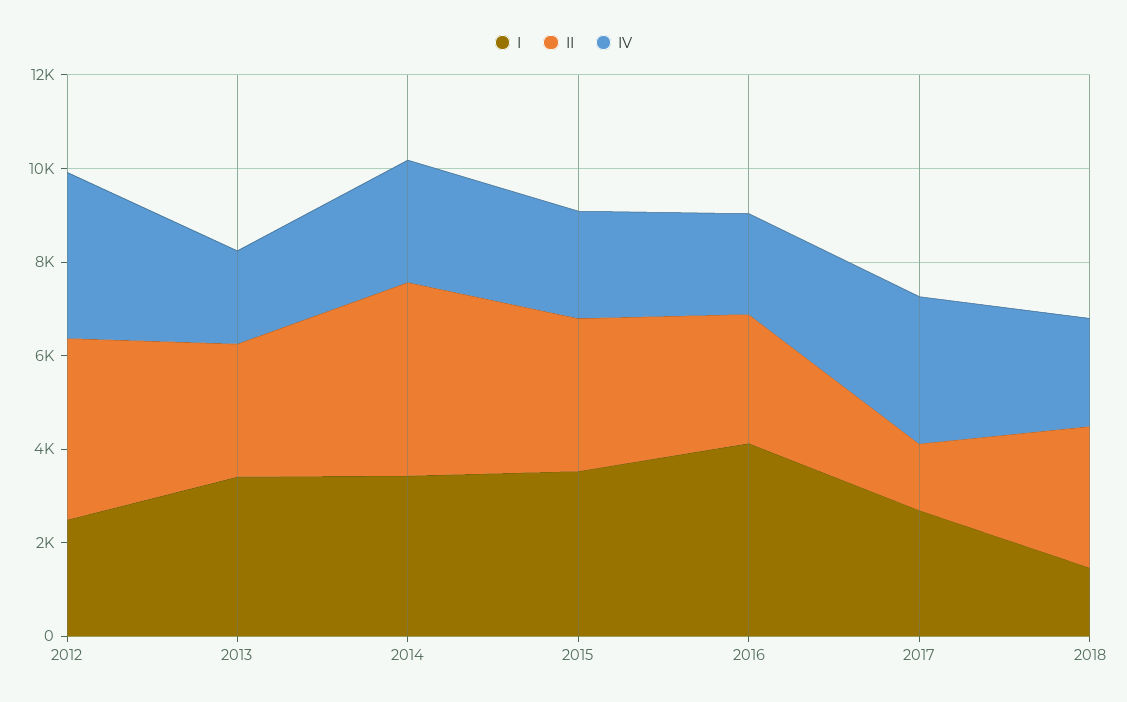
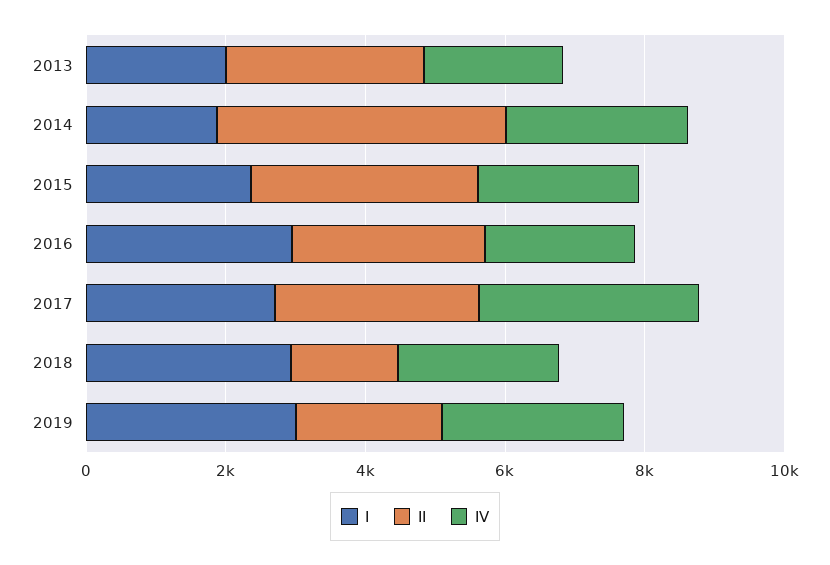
I, 2012: 2500 -> none
II, 2012: 4000 -> none
IV, 2012: 3500 -> none
I, 2013: 3500 -> 2000
I, 2014: 3500 -> 2000
I, 2015: 3500 -> 2500
I, 2016: 4000 -> 3000
II, 2017: 1500 -> 3000
I, 2018: 1500 -> 3000
II, 2018: 3000 -> 1500
I, 2019: none -> 3000
II, 2019: none -> 2000
IV, 2019: none -> 2500

